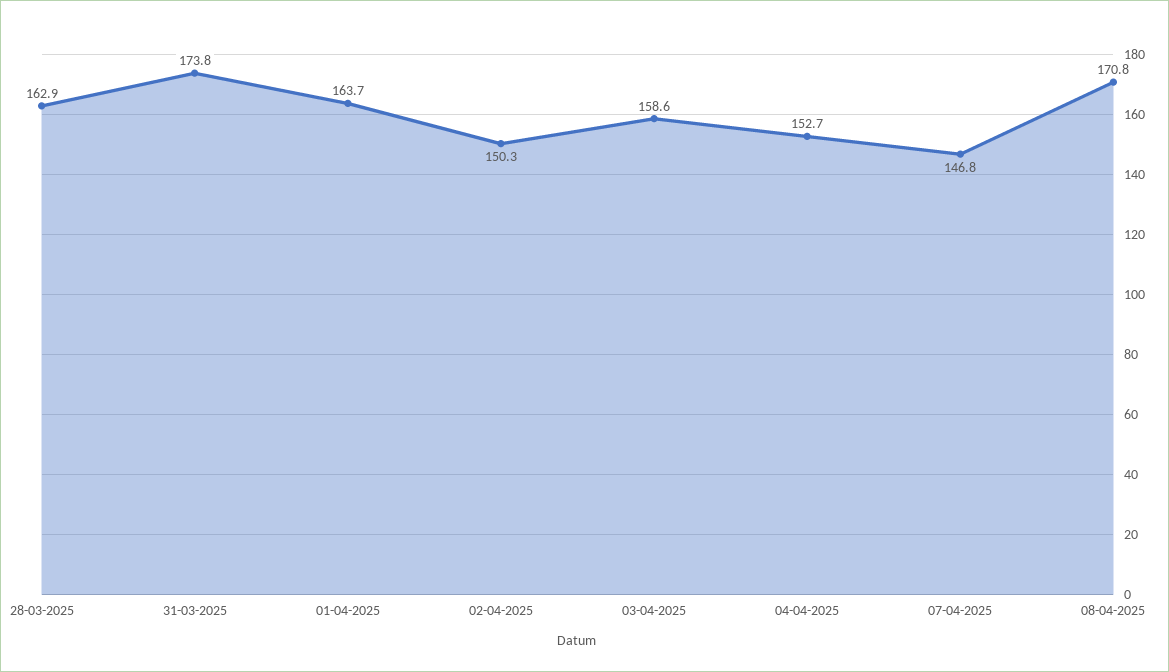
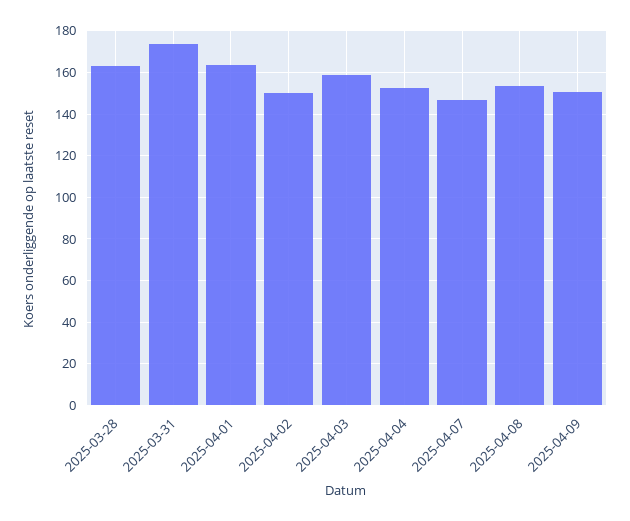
08-04-2025: 170.8 -> 155
2025-04-09: none -> 150

